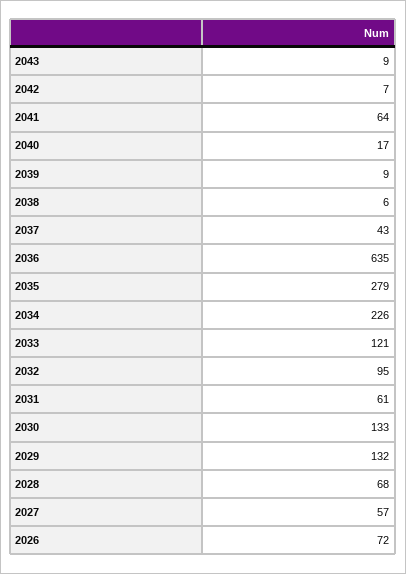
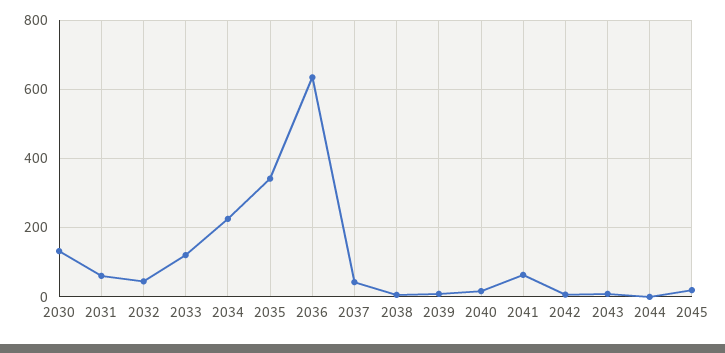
2035: 279 -> 340
2032: 95 -> 40
2029: 132 -> none
2028: 68 -> none
2027: 57 -> none
2026: 72 -> none
2044: none -> 0
2045: none -> 20

